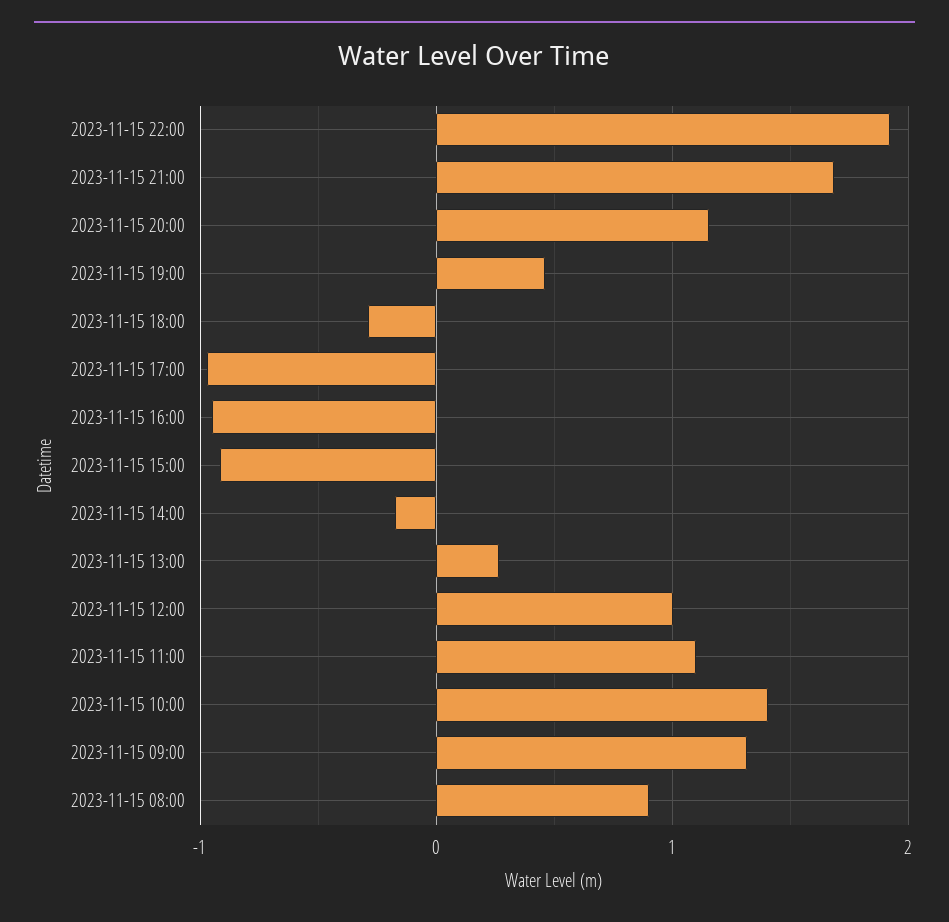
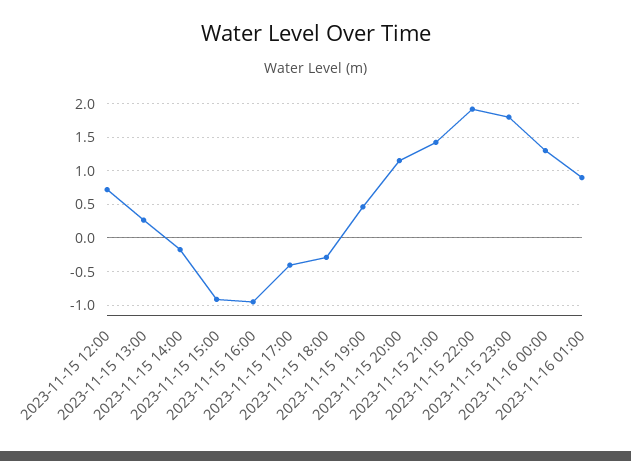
2023-11-15 21:00: 1.7 -> 1.4
2023-11-15 17:00: -1 -> -0.4
2023-11-15 12:00: 1 -> 0.7
2023-11-15 11:00: 1.1 -> none
2023-11-15 10:00: 1.4 -> none
2023-11-15 09:00: 1.3 -> none
2023-11-15 08:00: 0.9 -> none
2023-11-15 23:00: none -> 1.8
2023-11-16 00:00: none -> 1.3
2023-11-16 01:00: none -> 0.9

